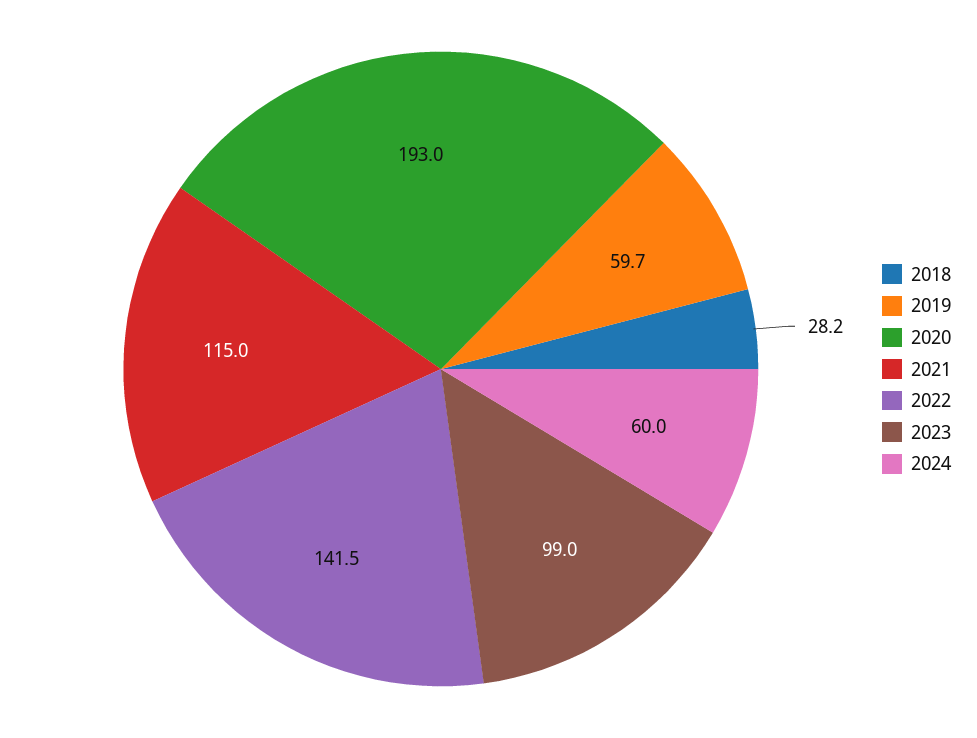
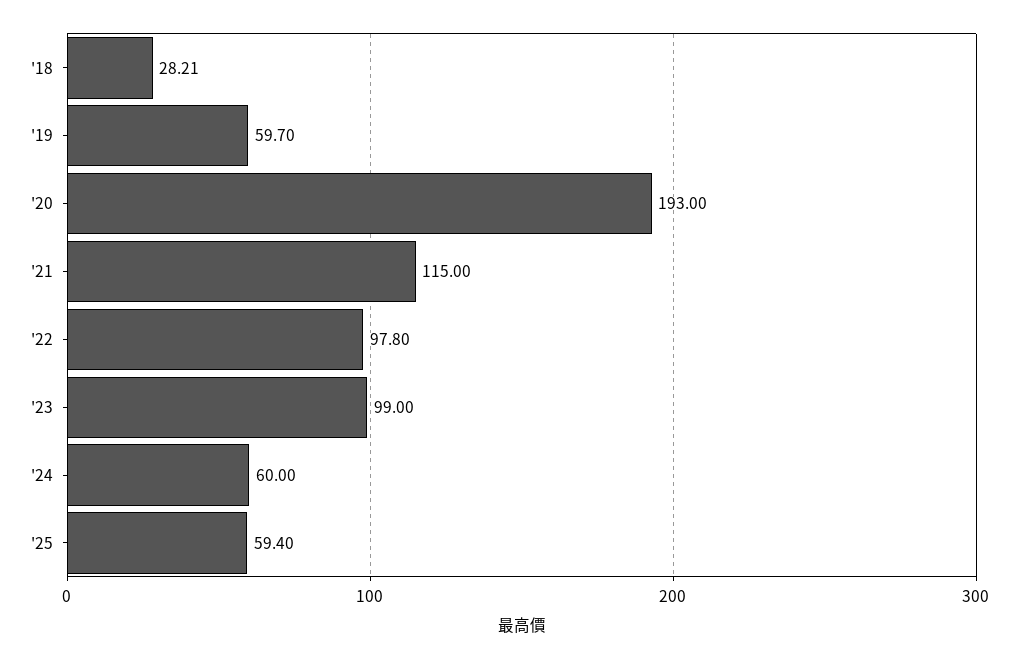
2022: 141.5 -> 97.8
'25: none -> 59.4

